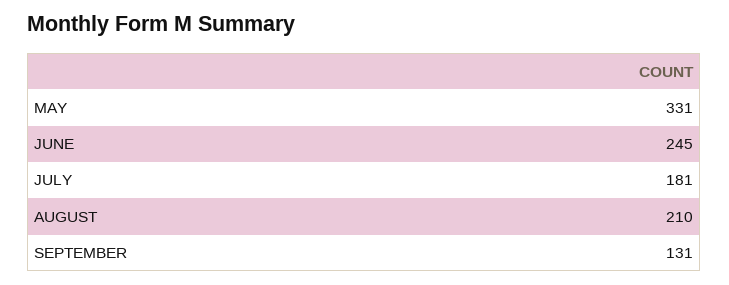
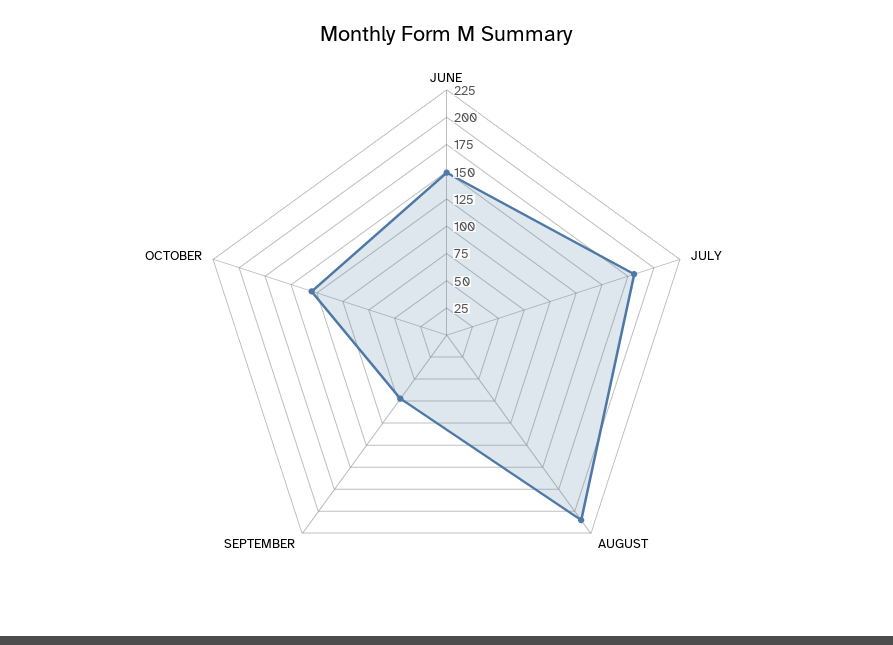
MAY: 331 -> none
JUNE: 245 -> 150
SEPTEMBER: 131 -> 75
OCTOBER: none -> 125

